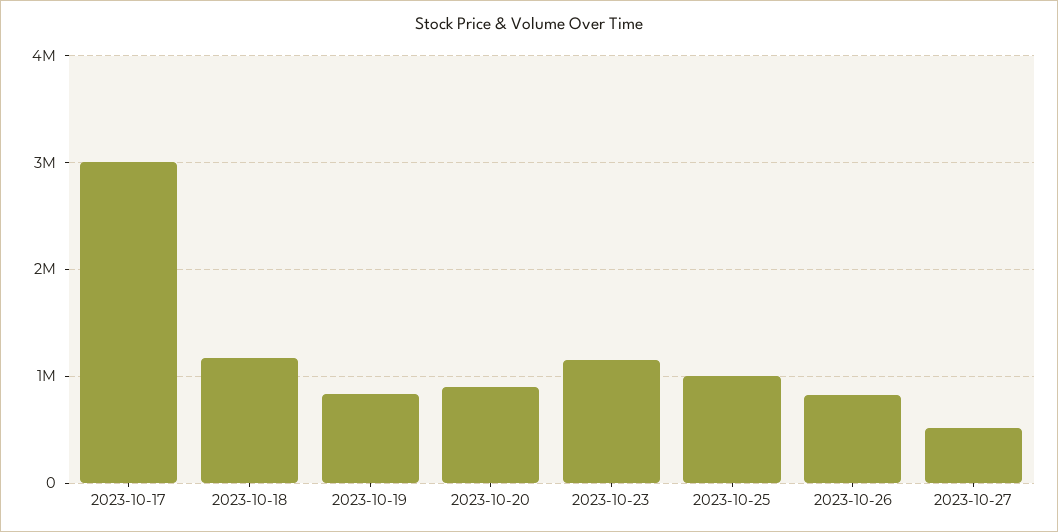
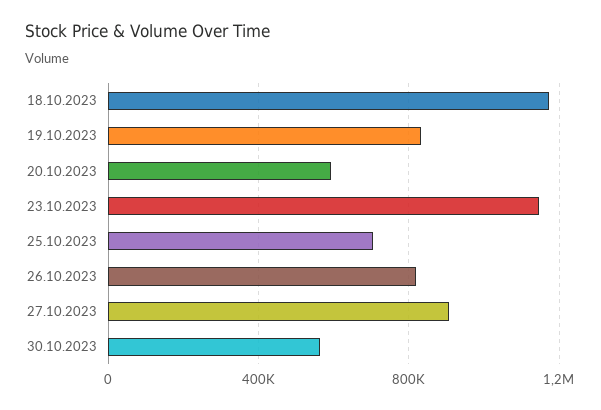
2023-10-17: 3000000 -> none
2023-10-20: 900000 -> 600000
2023-10-25: 1000000 -> 700000
2023-10-27: 500000 -> 900000
30.10.2023: none -> 550000

